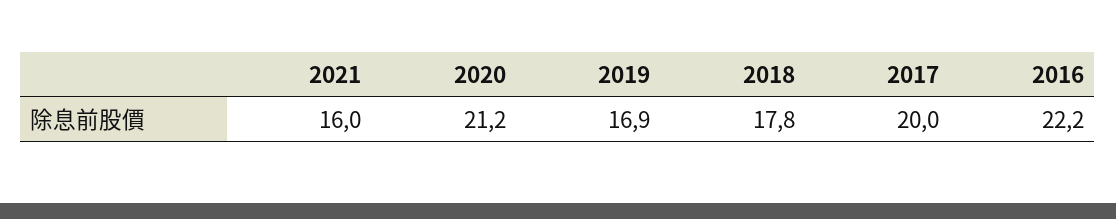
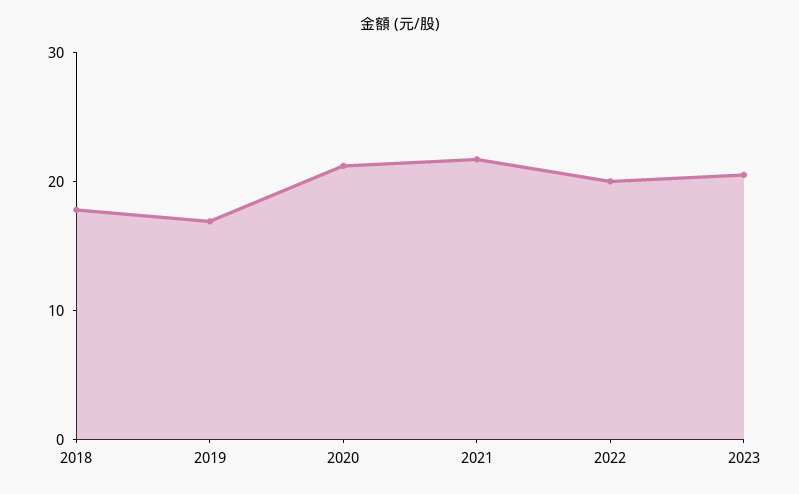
2021: 16 -> 22
2017: 20 -> none
2016: 22.2 -> none
2022: none -> 20
2023: none -> 20

